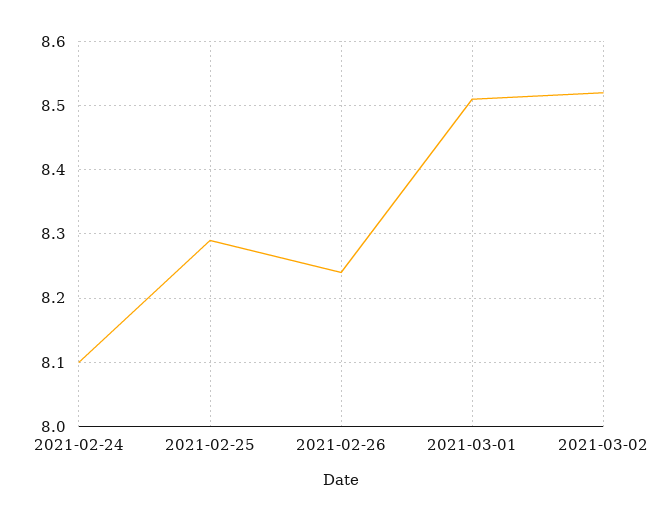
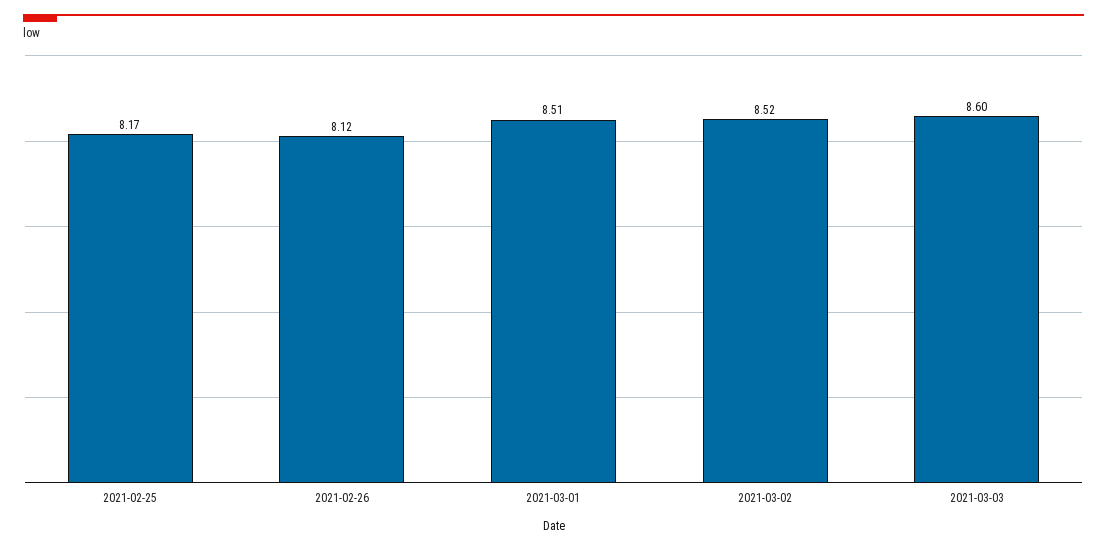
2021-02-24: 8.1 -> none
2021-02-25: 8.29 -> 8.17
2021-02-26: 8.24 -> 8.12
2021-03-03: none -> 8.6

